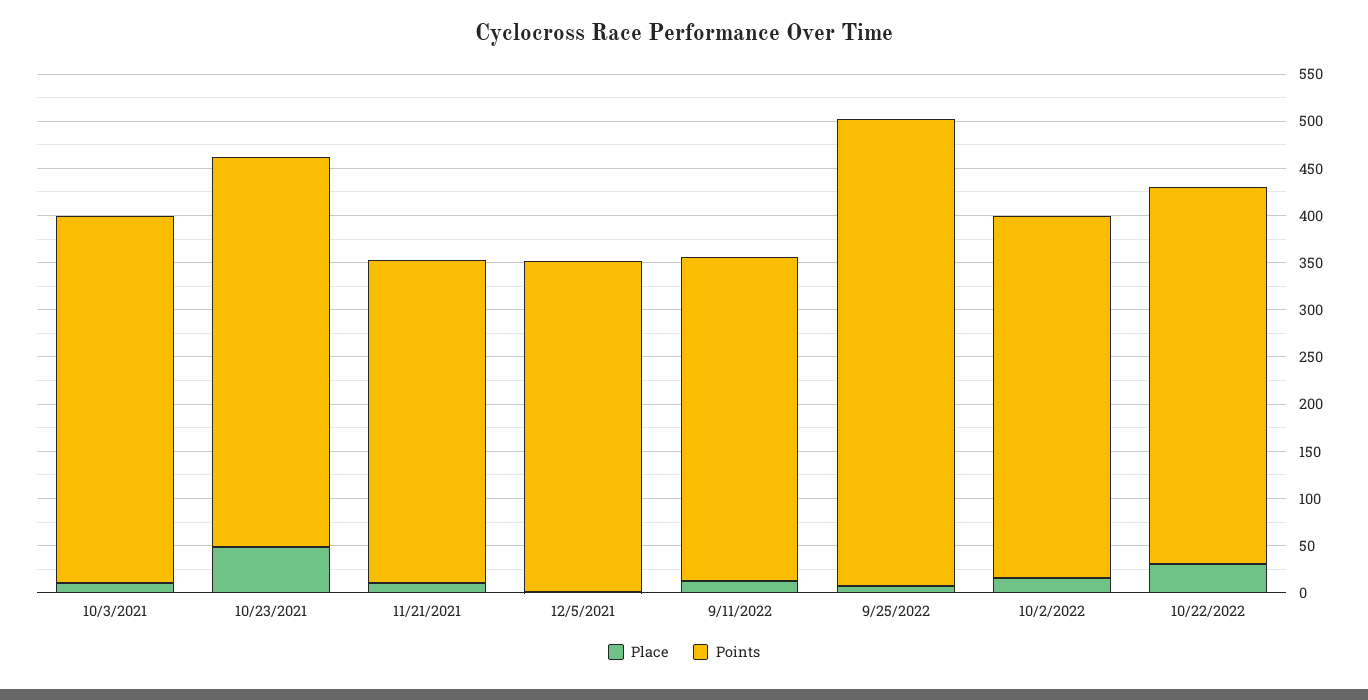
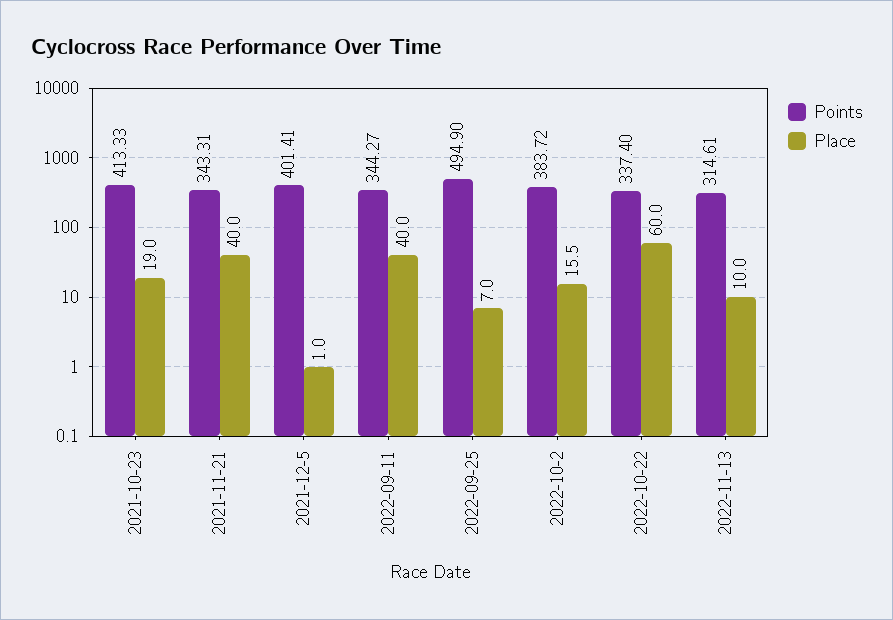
Place, 10/3/2021: 10 -> none
Points, 10/3/2021: 390 -> none
Place, 10/23/2021: 50 -> 19
Place, 11/21/2021: 10 -> 40
Points, 12/5/2021: 350 -> 401.41
Place, 9/11/2022: 10 -> 40
Place, 10/22/2022: 30 -> 60
Points, 10/22/2022: 400 -> 337.4
Points, 2022-11-13: none -> 314.61
Place, 2022-11-13: none -> 10

